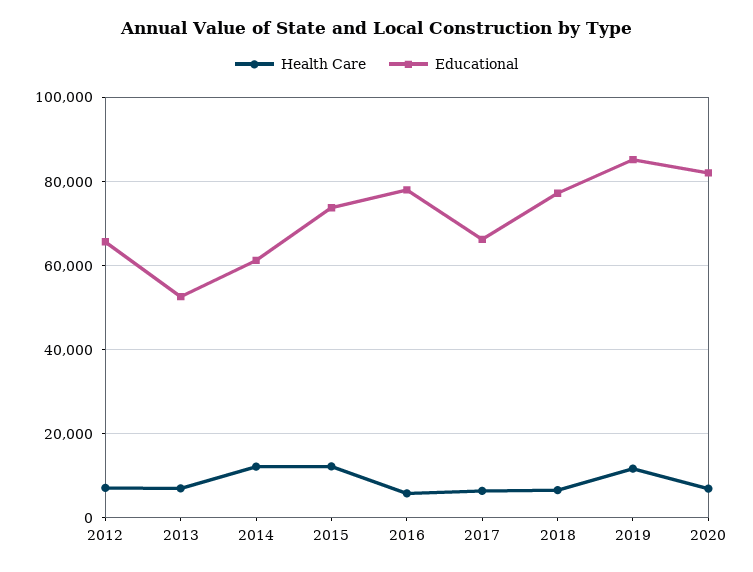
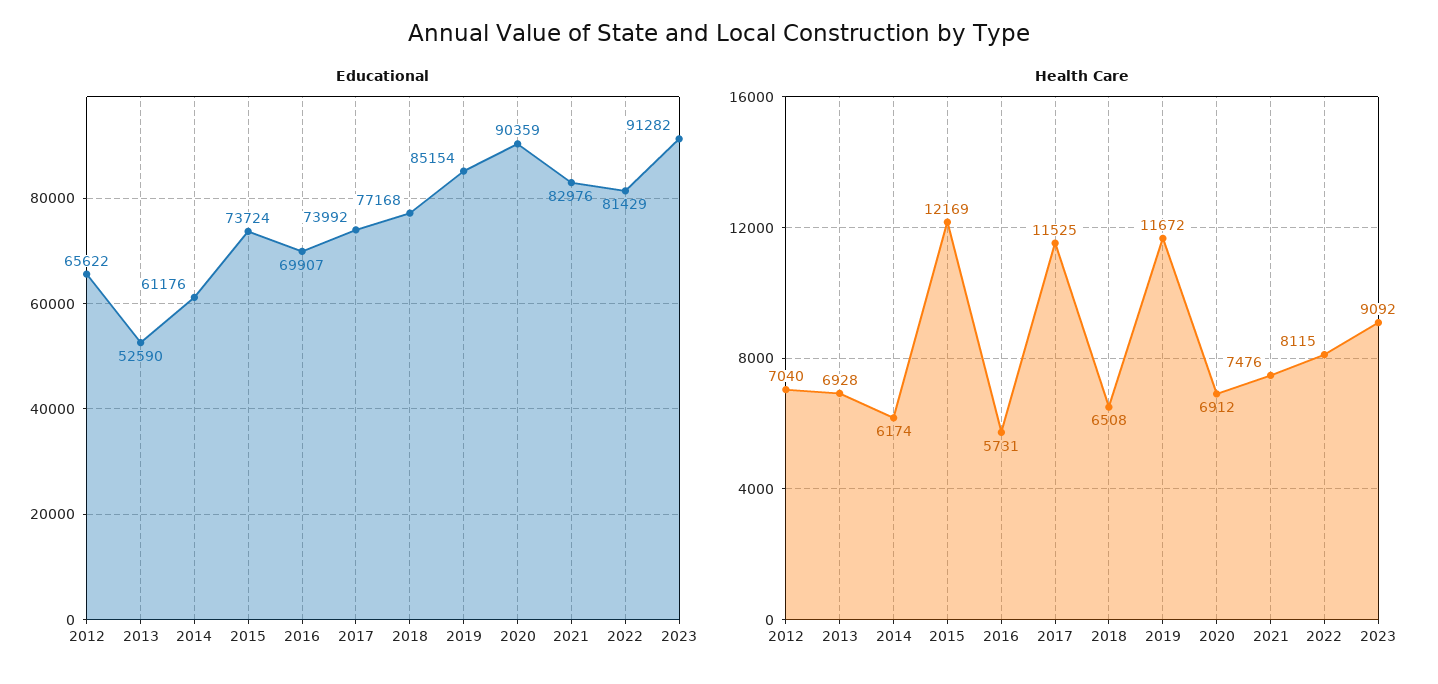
Health Care, 2014: 12000 -> 6174
Educational, 2016: 78000 -> 69907
Health Care, 2017: 6000 -> 11525
Educational, 2017: 66000 -> 73992
Educational, 2020: 82000 -> 90359
Educational, 2021: none -> 82976
Educational, 2022: none -> 81429
Educational, 2023: none -> 91282
Health Care, 2021: none -> 7476
Health Care, 2022: none -> 8115
Health Care, 2023: none -> 9092

